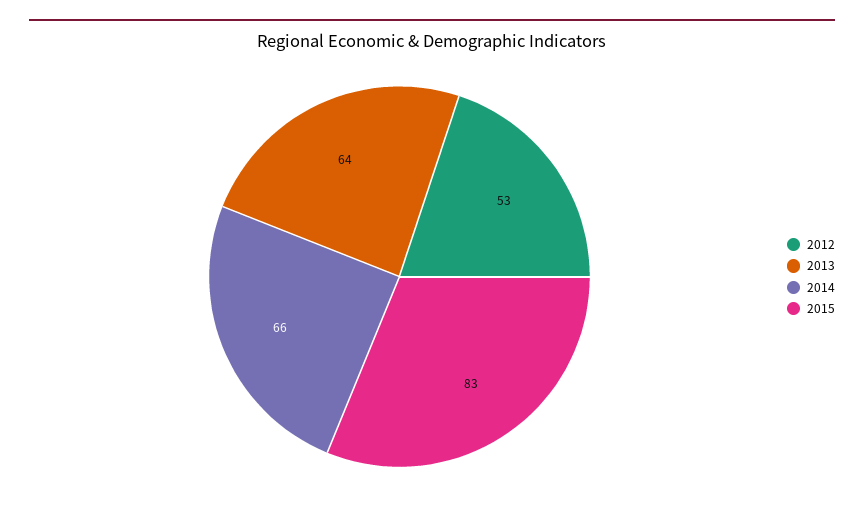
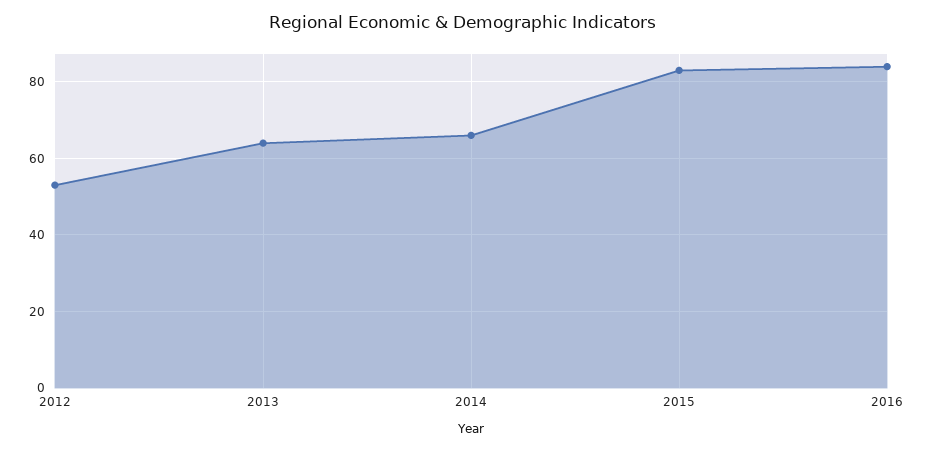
2016: none -> 85

